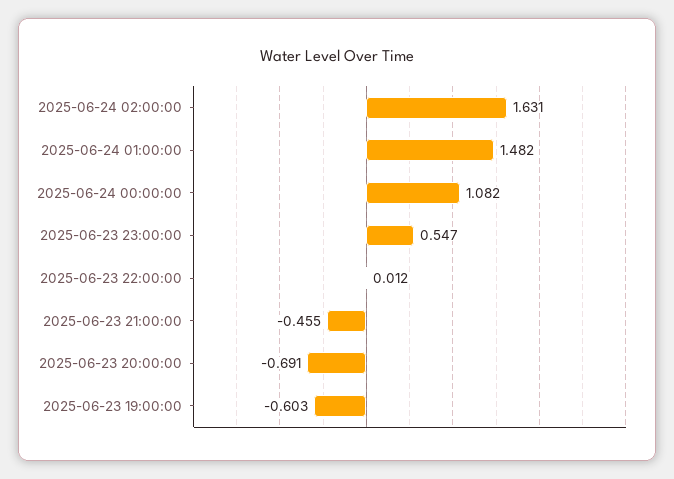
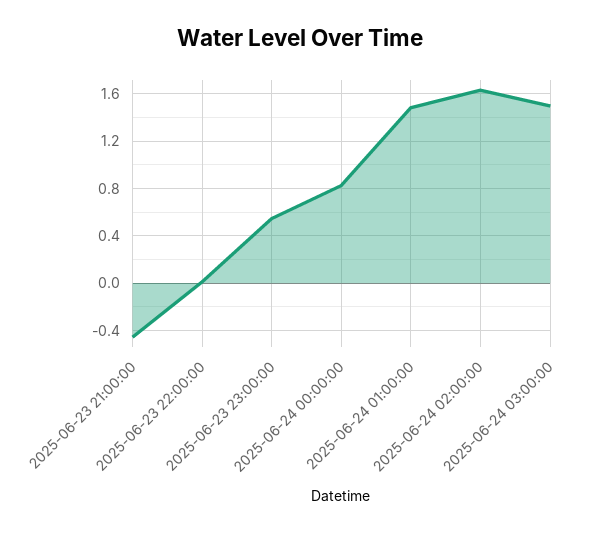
2025-06-24 00:00:00: 1.082 -> 0.8
2025-06-23 20:00:00: -0.691 -> none
2025-06-23 19:00:00: -0.603 -> none
2025-06-24 03:00:00: none -> 1.5

